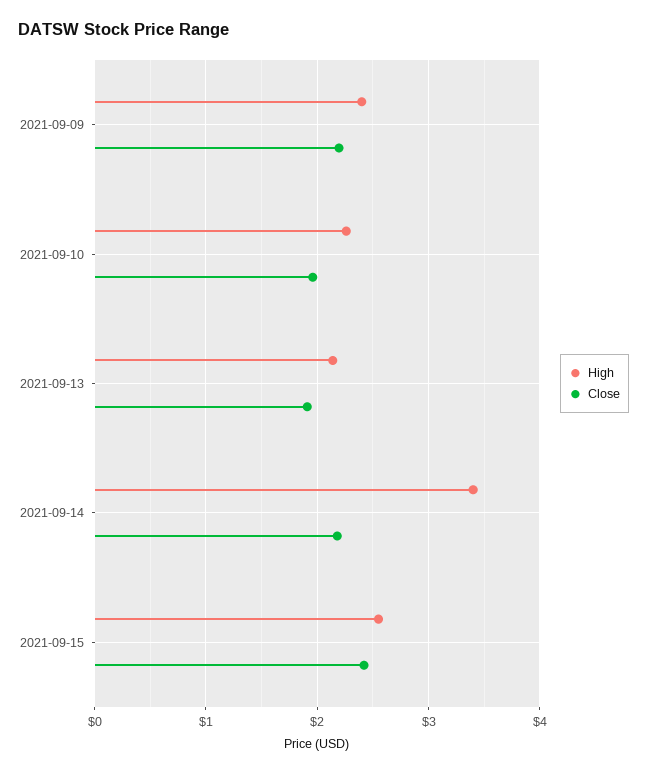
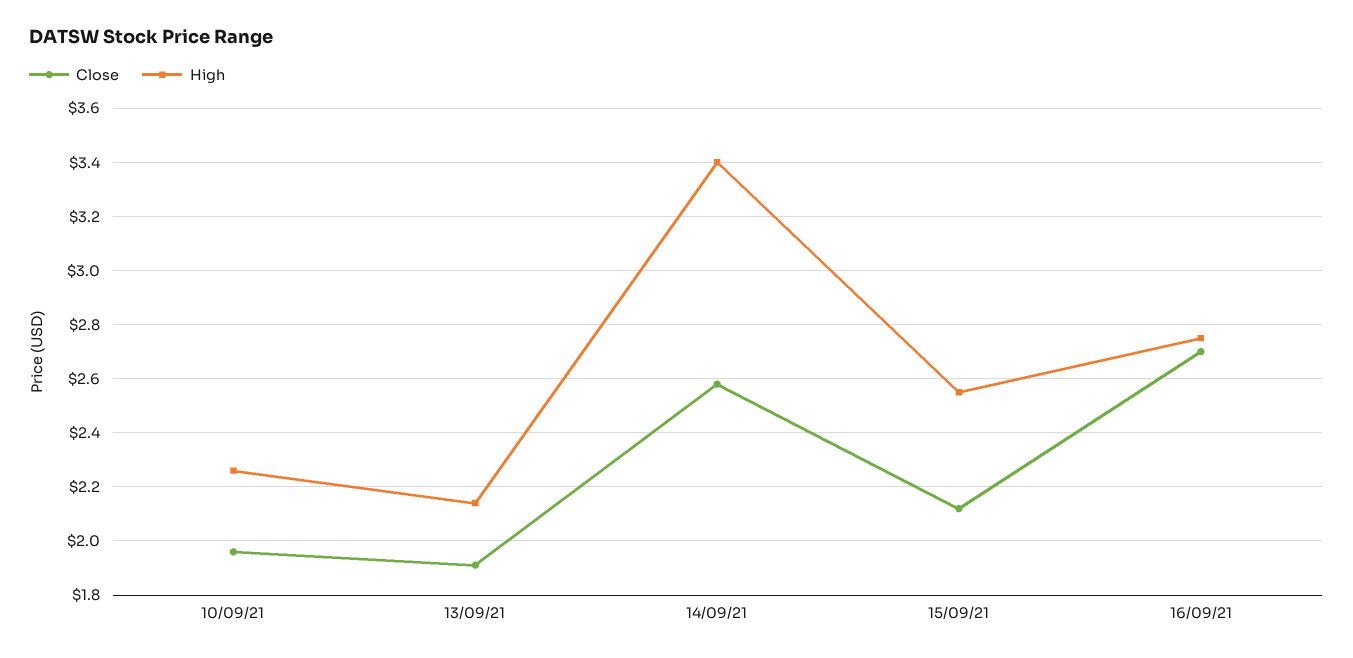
High, 2021-09-09: 2.4 -> none
Close, 2021-09-09: 2.2 -> none
Close, 2021-09-14: 2.2 -> 2.575
Close, 2021-09-15: 2.4 -> 2.125
Close, 16/09/21: none -> 2.7
High, 16/09/21: none -> 2.75

